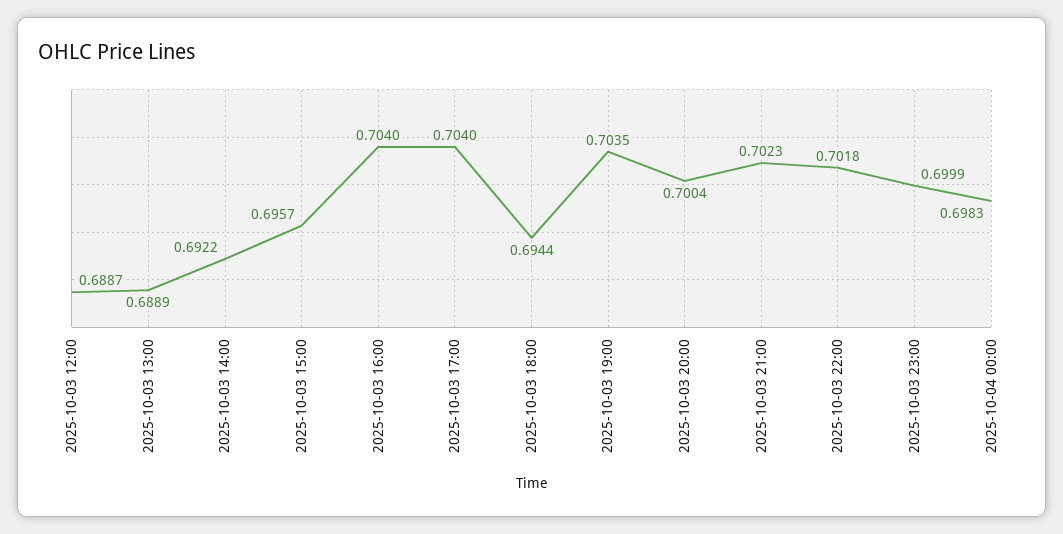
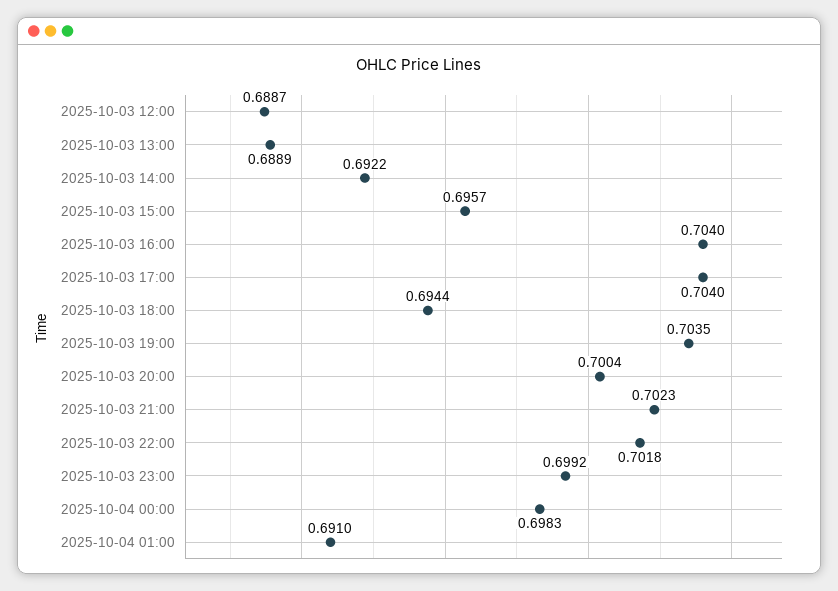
2025-10-03 23:00: 0.6999 -> 0.6992
2025-10-04 01:00: none -> 0.691

